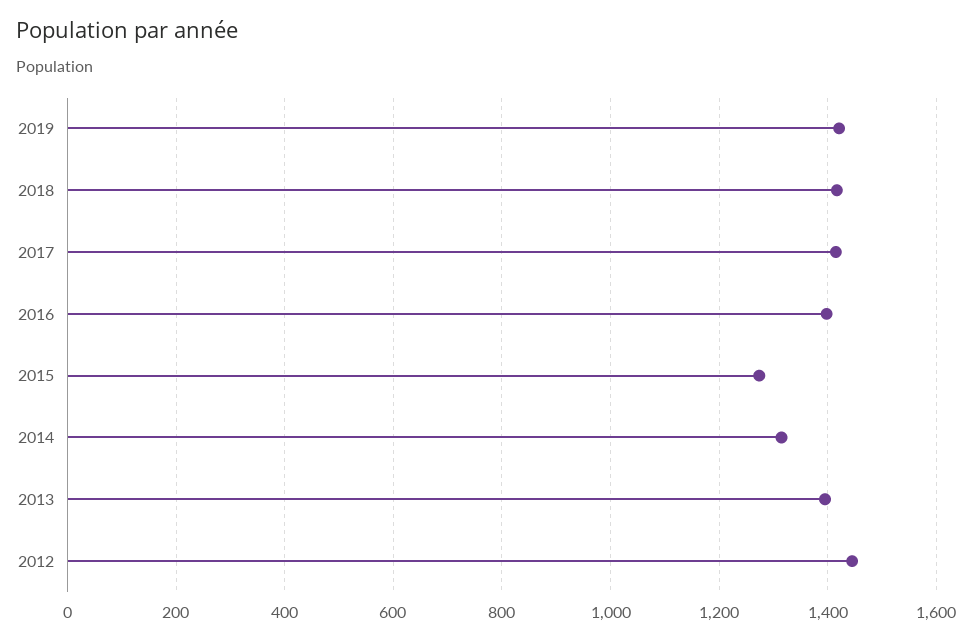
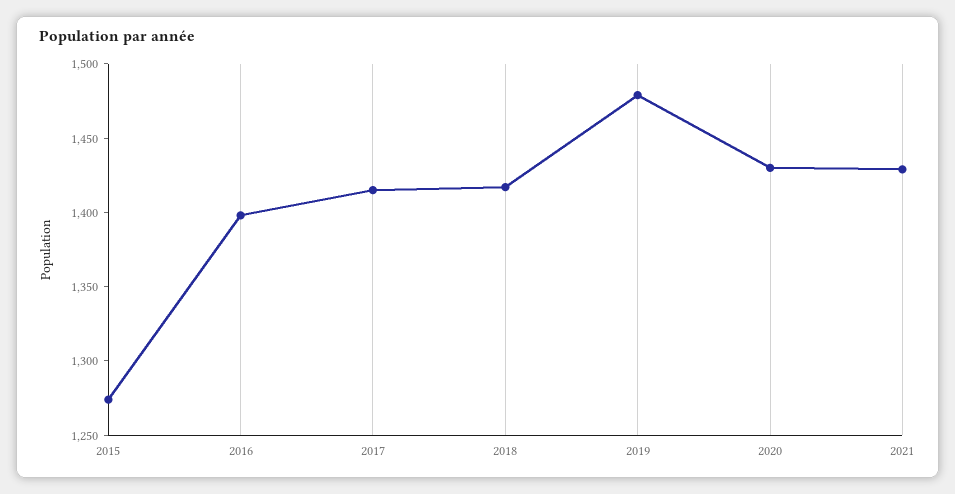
2019: 1420 -> 1480
2014: 1320 -> none
2013: 1400 -> none
2012: 1440 -> none
2020: none -> 1430
2021: none -> 1430

